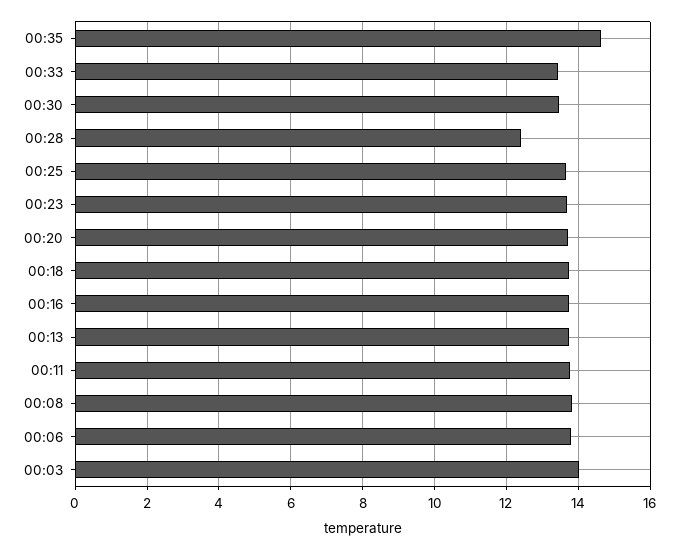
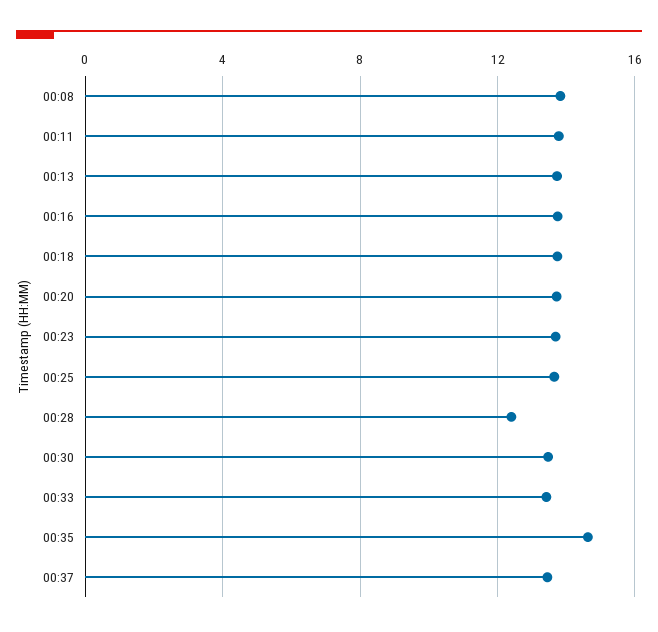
00:06: 13.8 -> none
00:03: 14 -> none
00:37: none -> 13.5

